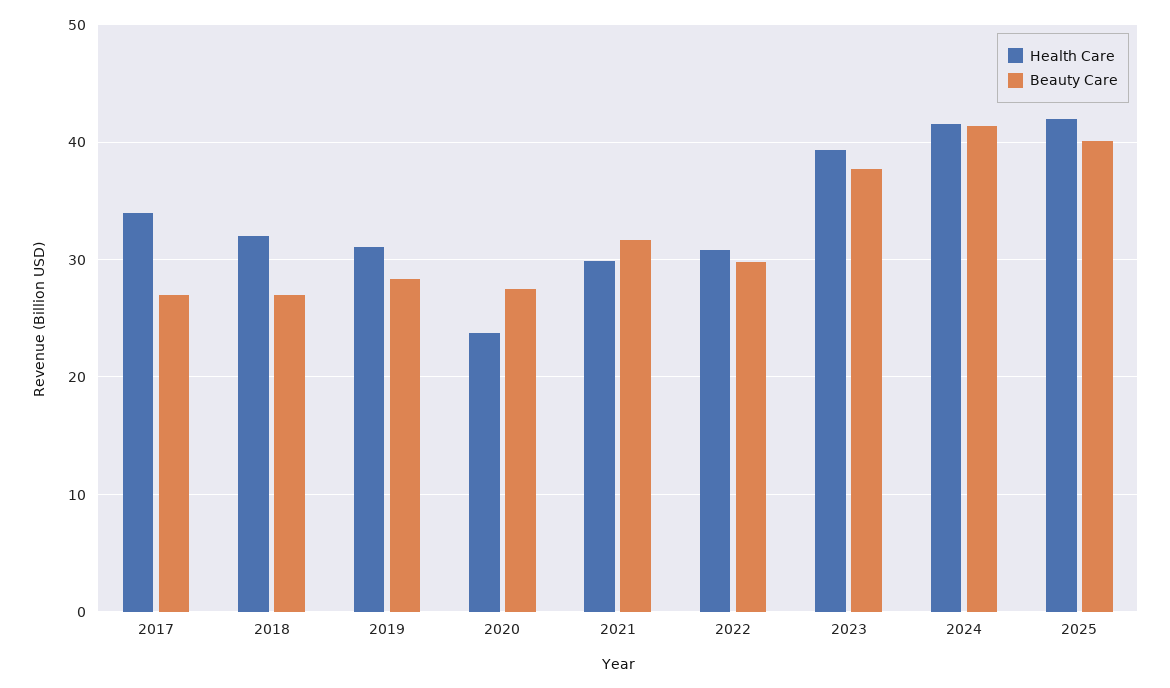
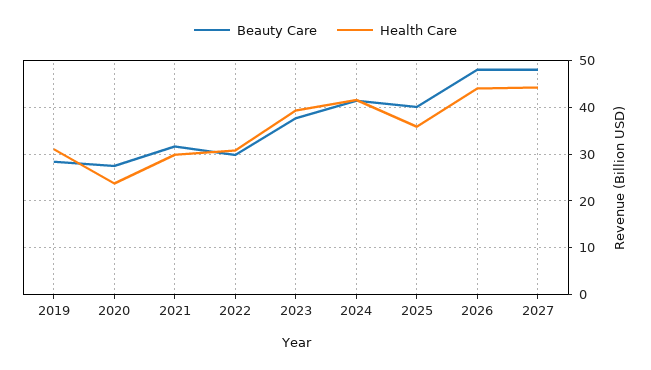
Health Care, 2017: 34 -> none
Beauty Care, 2017: 27 -> none
Health Care, 2018: 32 -> none
Beauty Care, 2018: 27 -> none
Health Care, 2025: 42 -> 36
Beauty Care, 2026: none -> 48
Health Care, 2026: none -> 44
Beauty Care, 2027: none -> 48
Health Care, 2027: none -> 44

